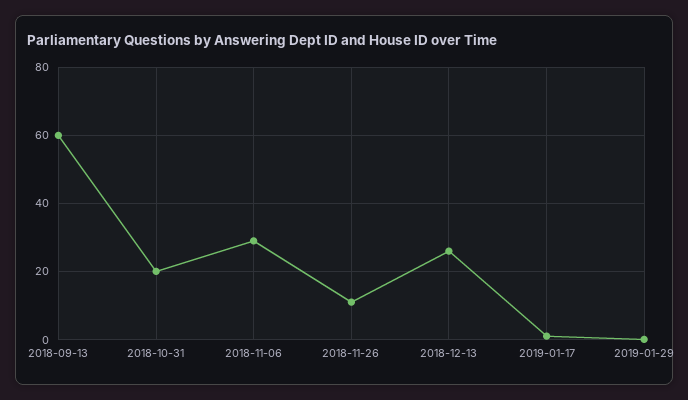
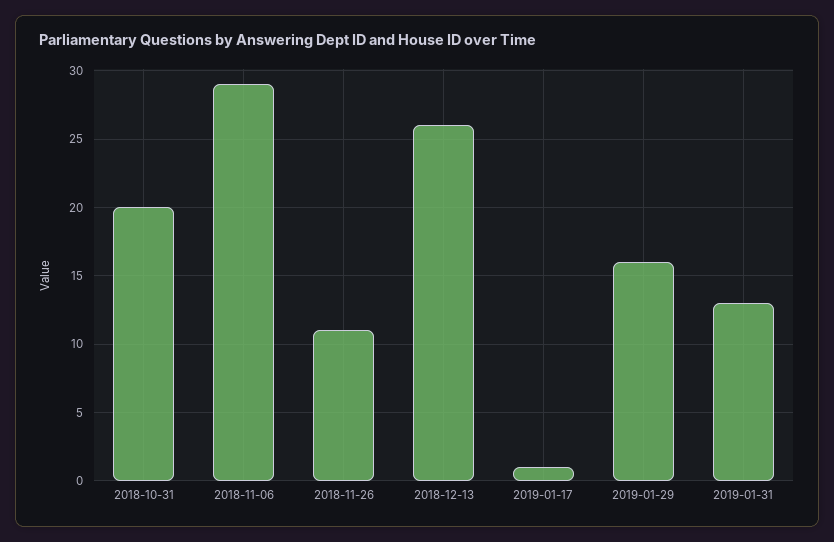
2018-09-13: 60 -> none
2019-01-29: 0 -> 16
2019-01-31: none -> 13

